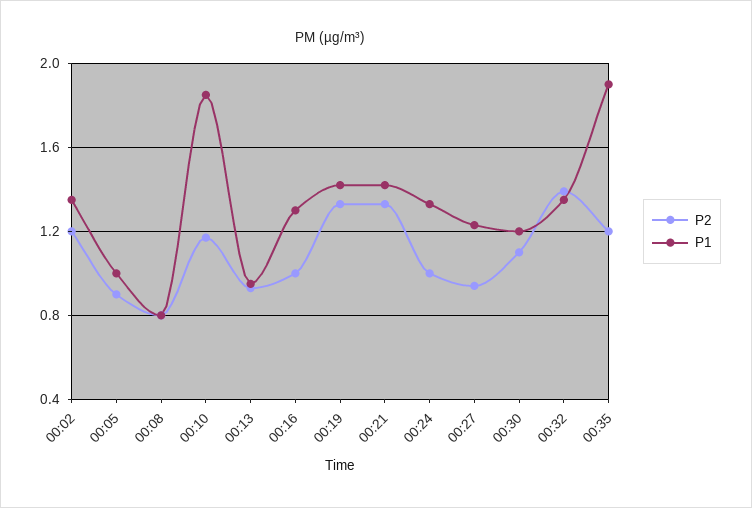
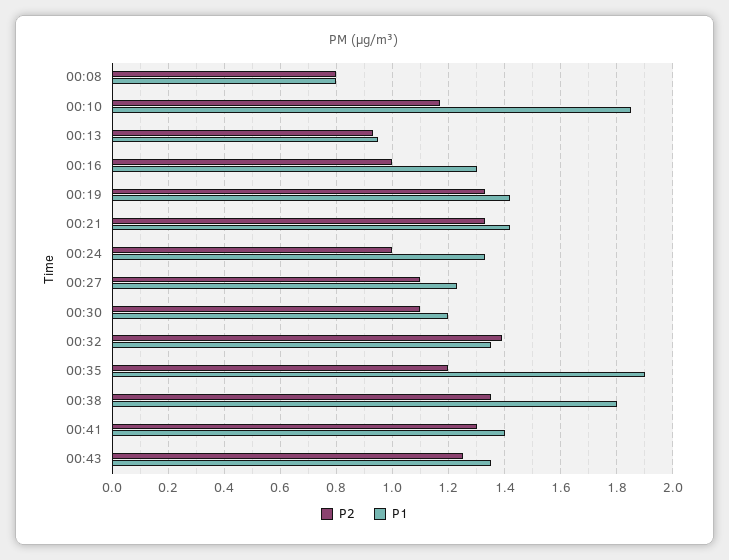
P2, 00:02: 1.2 -> none
P1, 00:02: 1.35 -> none
P2, 00:05: 0.9 -> none
P1, 00:05: 1 -> none
P2, 00:27: 0.95 -> 1.1
P2, 00:38: none -> 1.35
P1, 00:38: none -> 1.8
P2, 00:41: none -> 1.3
P1, 00:41: none -> 1.4
P2, 00:43: none -> 1.25
P1, 00:43: none -> 1.35

